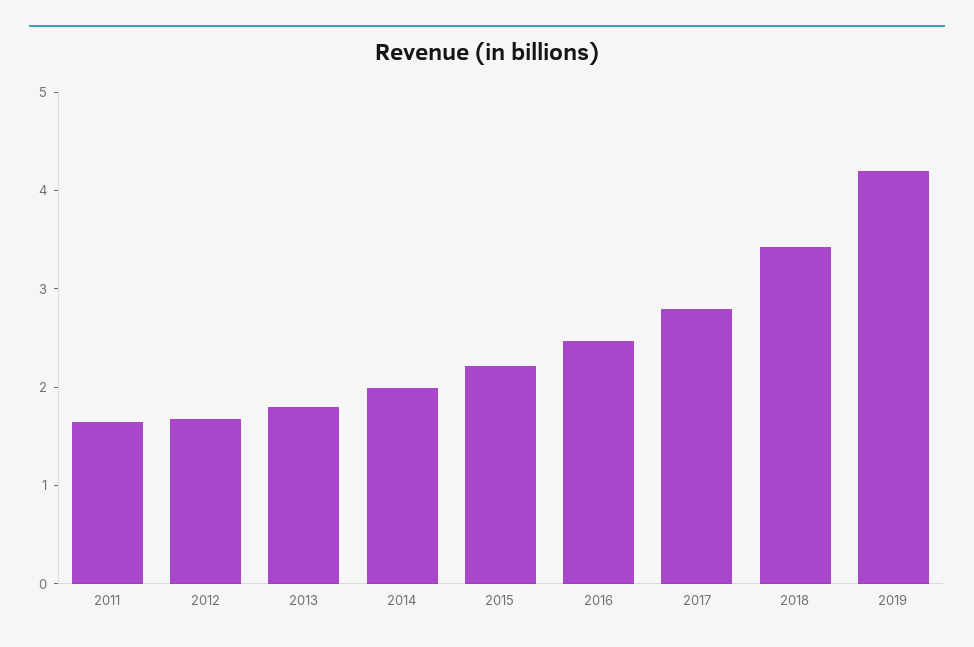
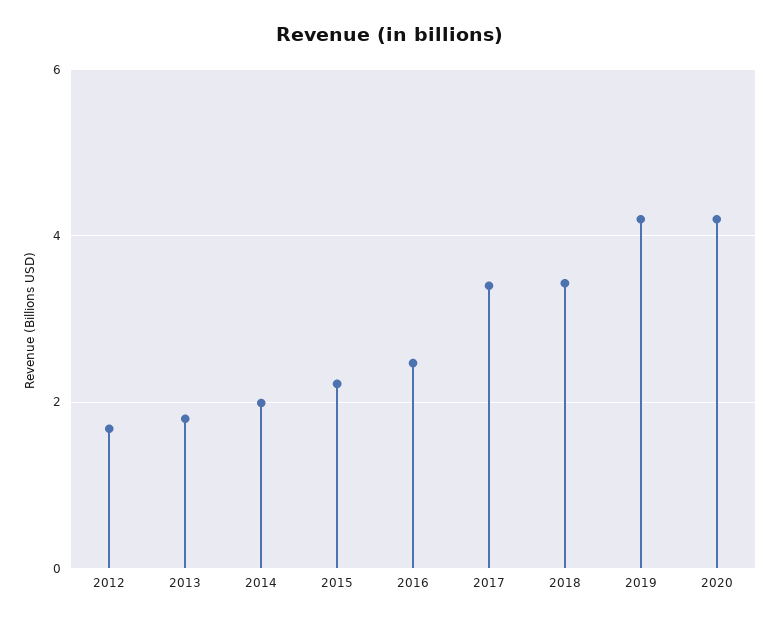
2011: 1.6 -> none
2017: 2.8 -> 3.4
2020: none -> 4.2

